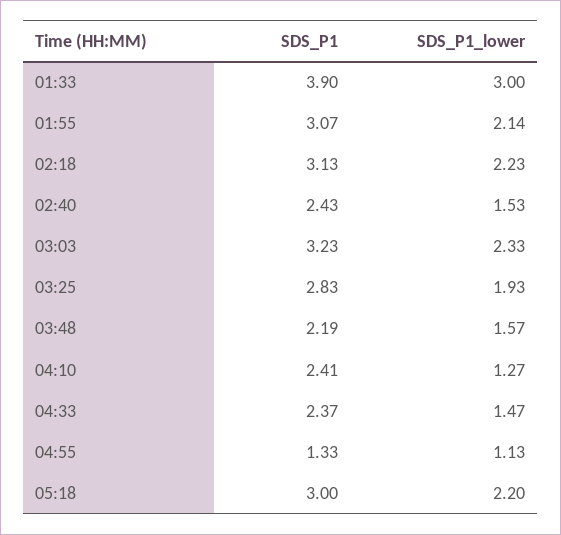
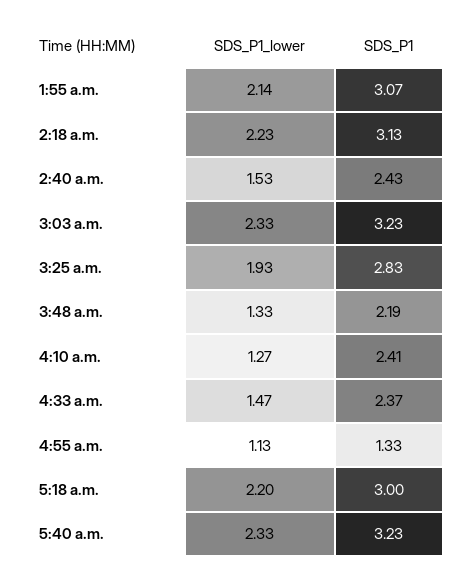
SDS_P1, 01:33: 3.9 -> none
SDS_P1_lower, 01:33: 3 -> none
SDS_P1_lower, 03:48: 1.57 -> 1.33
SDS_P1_lower, 5:40 a.m.: none -> 2.33
SDS_P1, 5:40 a.m.: none -> 3.23

